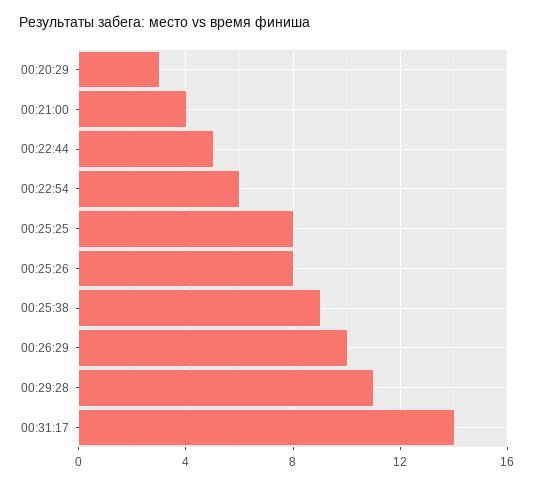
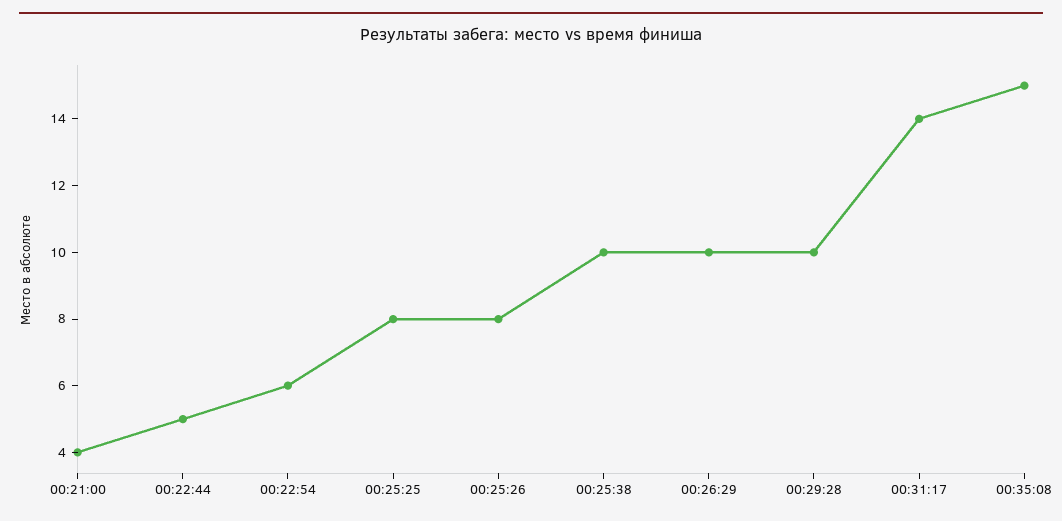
00:20:29: 3 -> none
00:25:38: 9 -> 10
00:29:28: 11 -> 10
00:35:08: none -> 15

